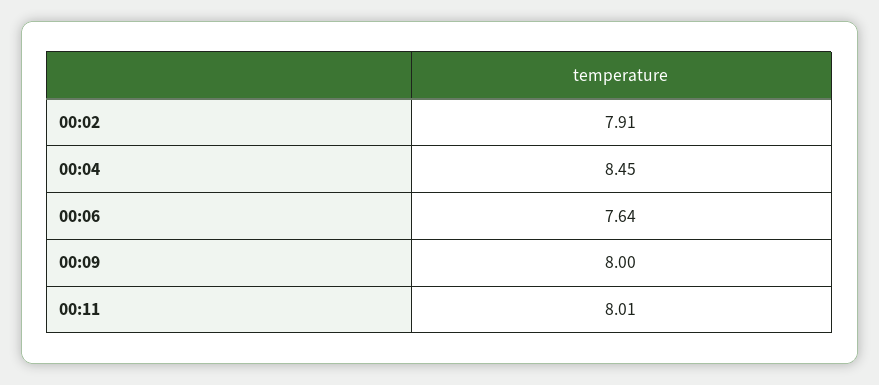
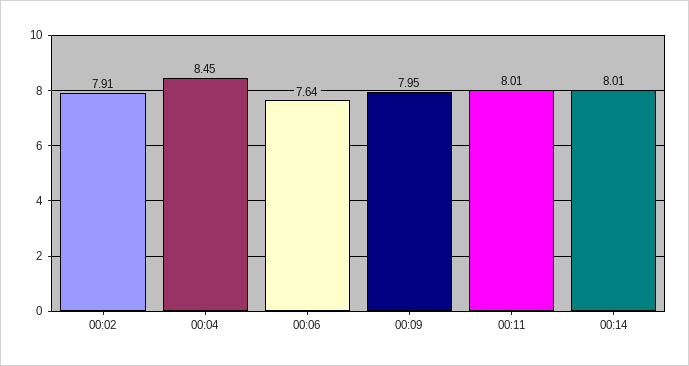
00:09: 8 -> 7.95
00:14: none -> 8.01

